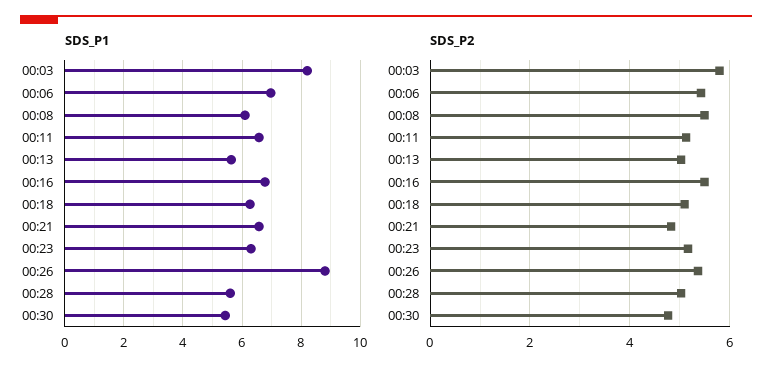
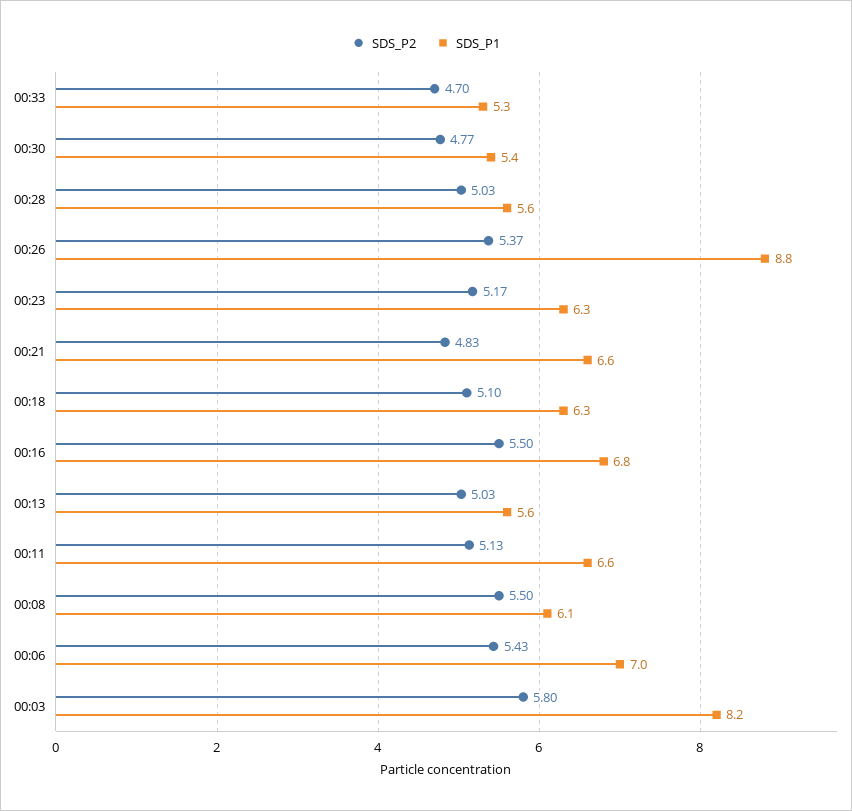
SDS_P2, 00:33: none -> 4.7
SDS_P1, 00:33: none -> 5.3

